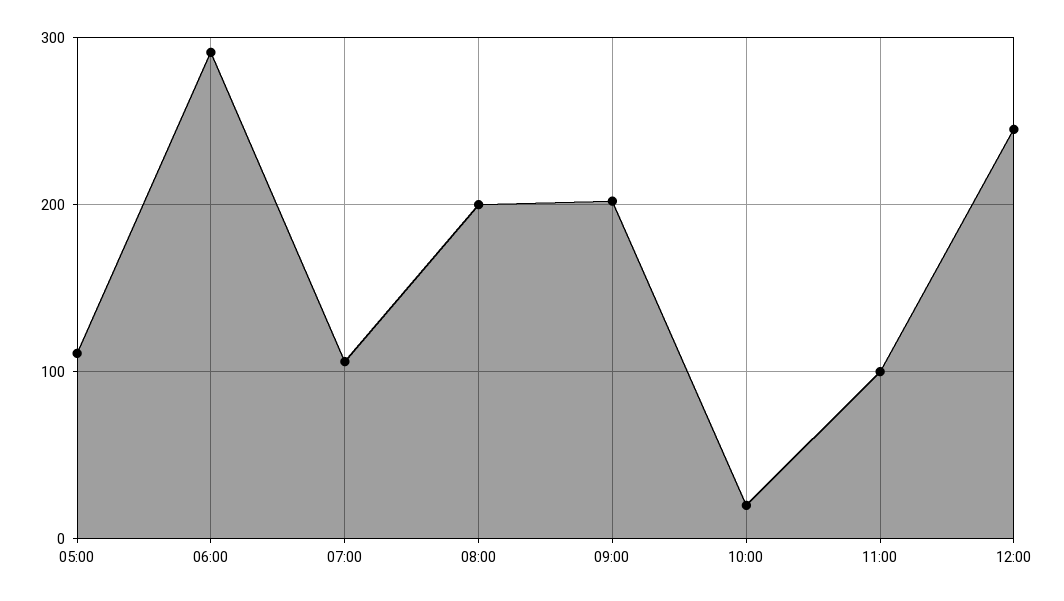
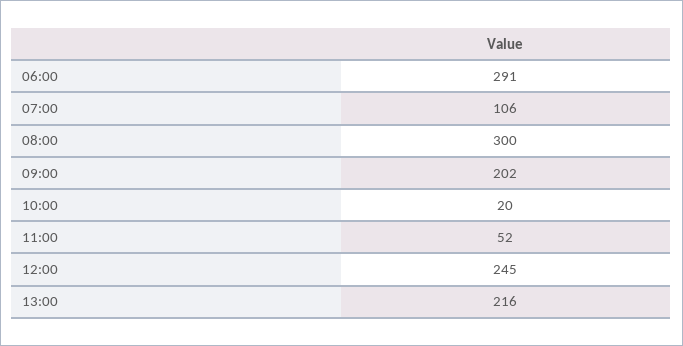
05:00: 110 -> none
08:00: 200 -> 300
11:00: 100 -> 52
13:00: none -> 216

